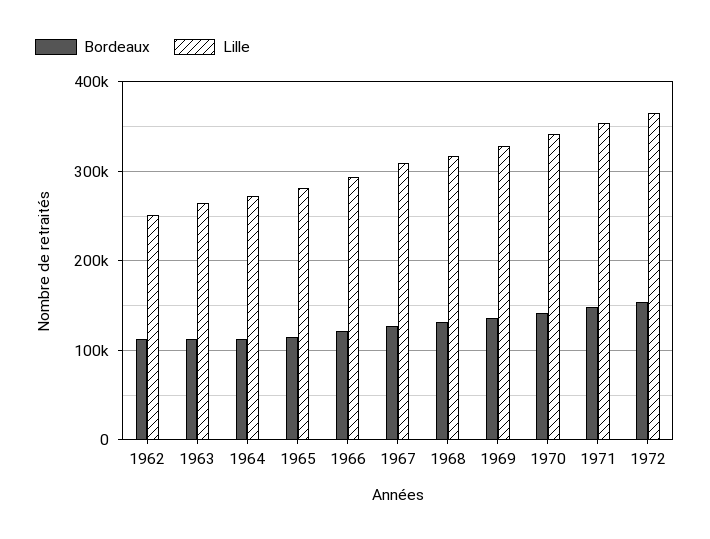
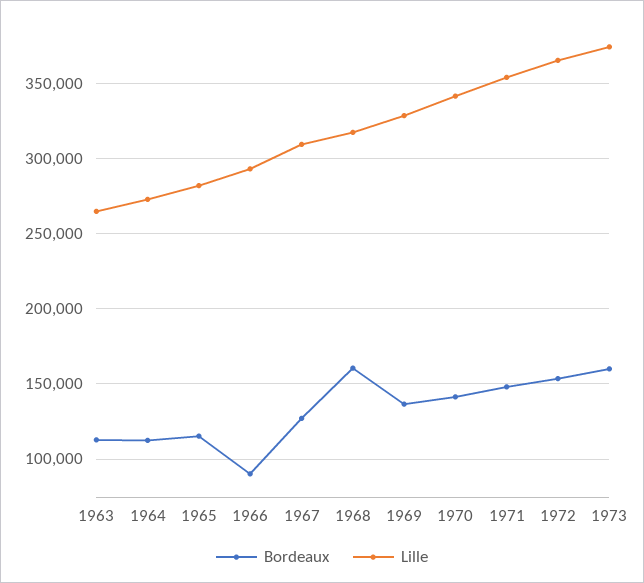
Bordeaux, 1962: 110000 -> none
Lille, 1962: 250000 -> none
Bordeaux, 1966: 120000 -> 90000
Bordeaux, 1968: 130000 -> 160000
Bordeaux, 1973: none -> 160000
Lille, 1973: none -> 375000

